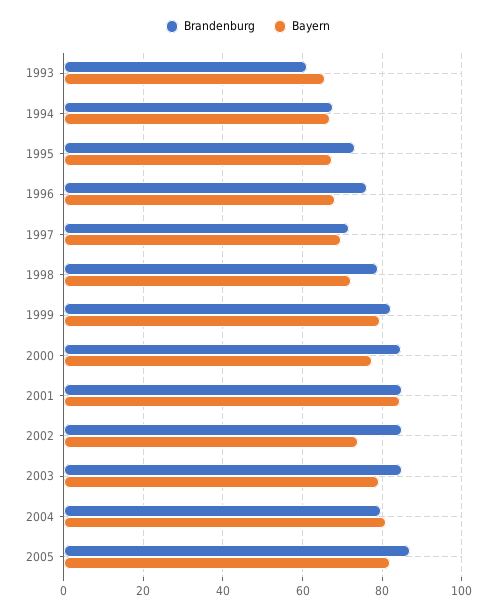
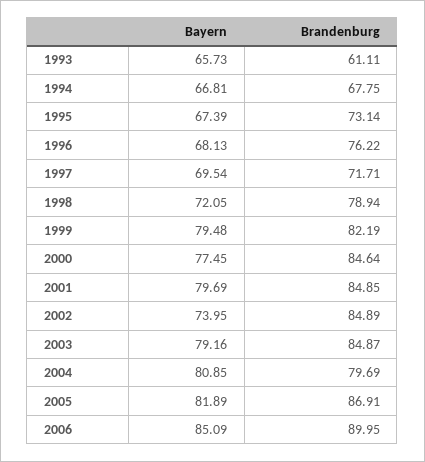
Bayern, 2001: 84 -> 79.69
Bayern, 2006: none -> 85.09
Brandenburg, 2006: none -> 89.95

